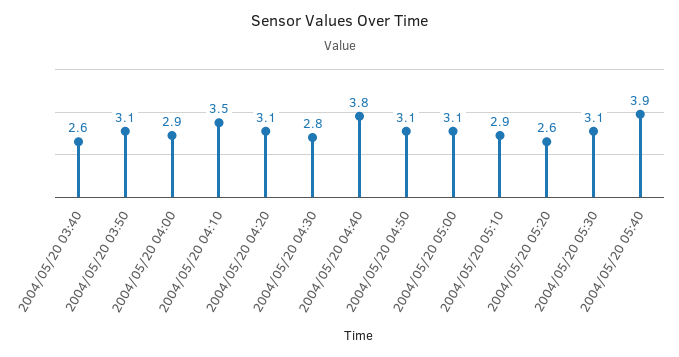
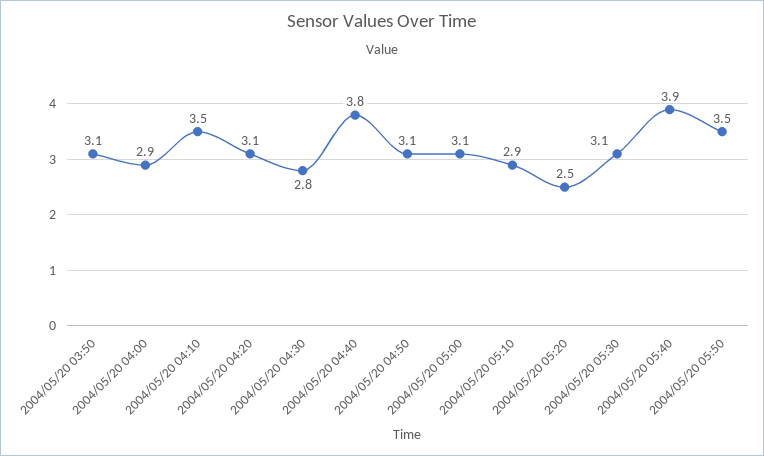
2004/05/20 03:40: 2.6 -> none
2004/05/20 05:20: 2.6 -> 2.5
2004/05/20 05:50: none -> 3.5

